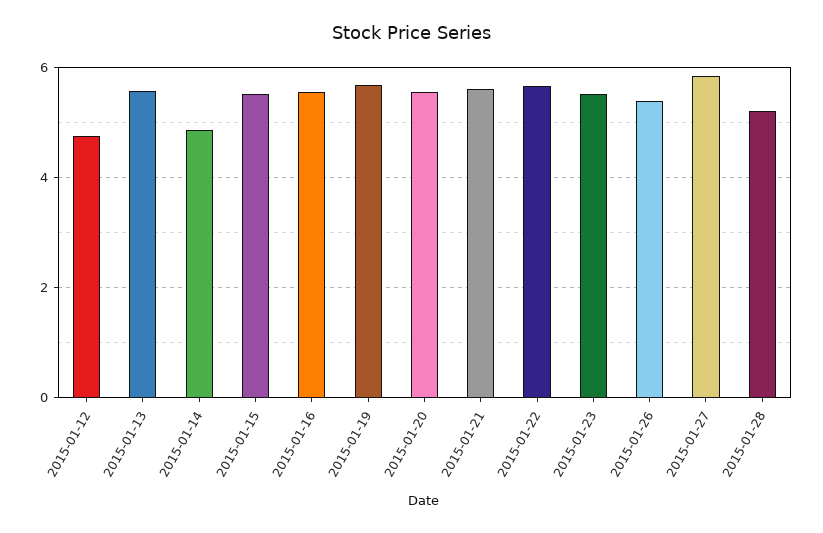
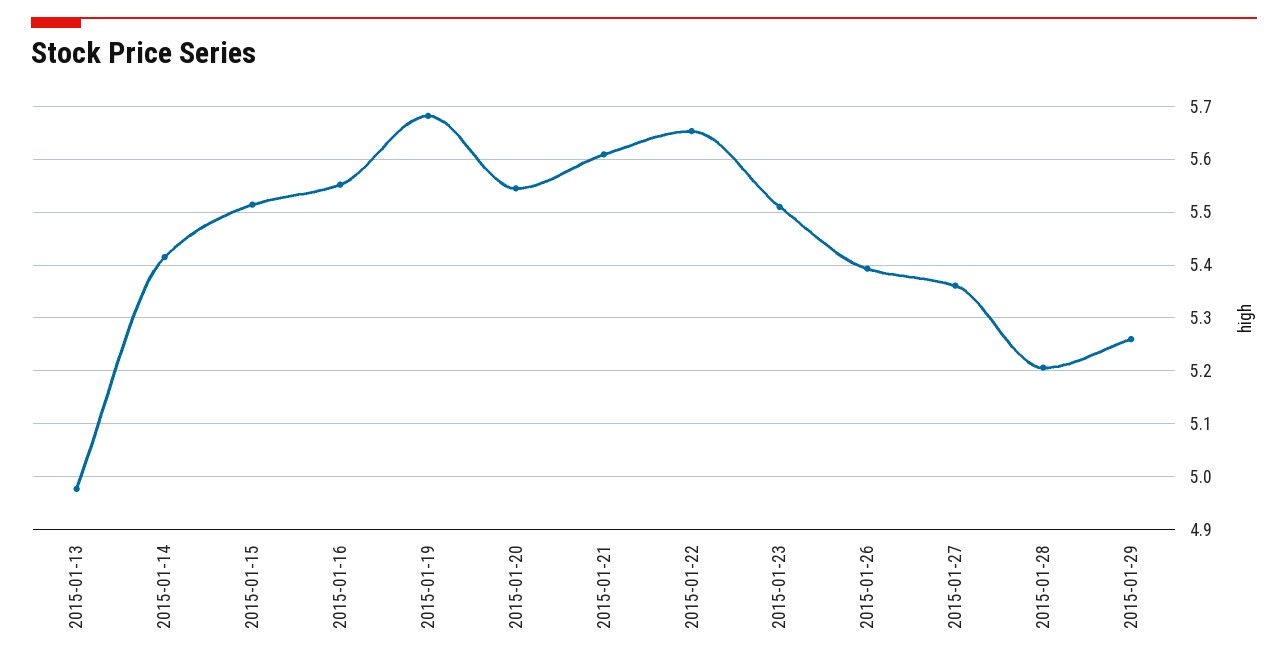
2015-01-12: 4.8 -> none
2015-01-13: 5.6 -> 4.98
2015-01-14: 4.8 -> 5.42
2015-01-27: 5.8 -> 5.36
2015-01-29: none -> 5.26

